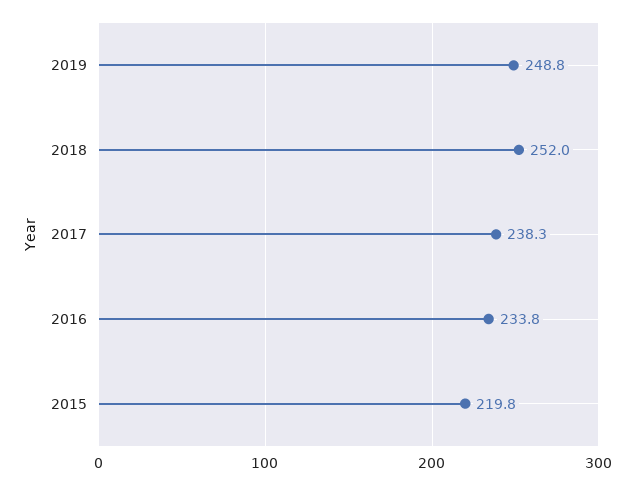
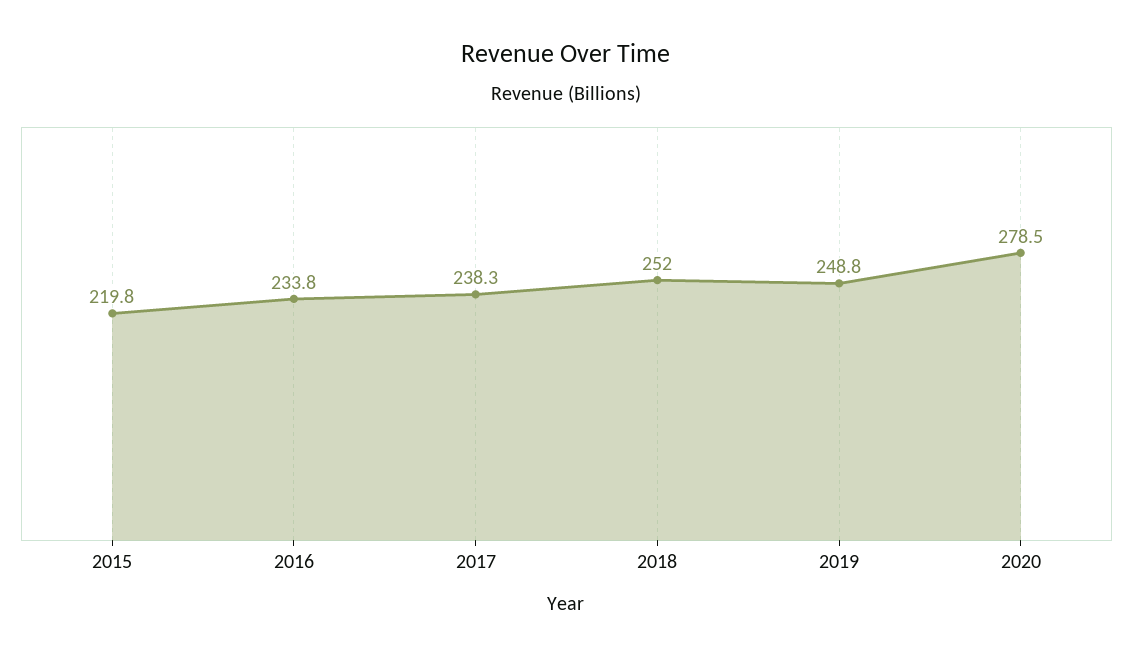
2020: none -> 278.5

